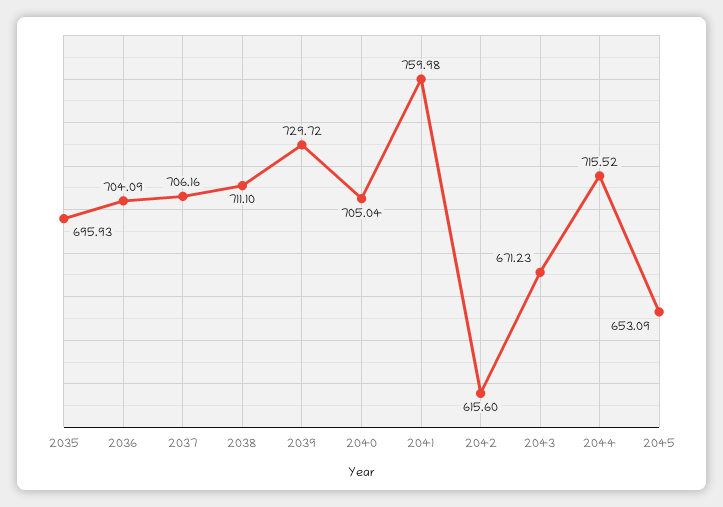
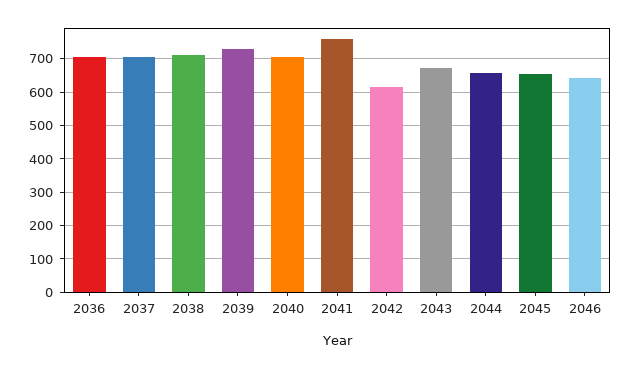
2035: 695.93 -> none
2044: 715.52 -> 660
2046: none -> 640

